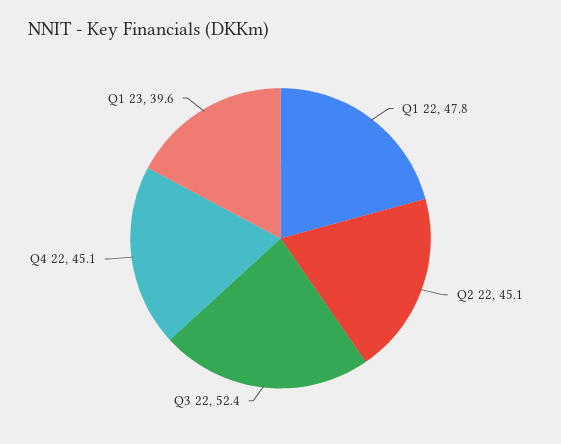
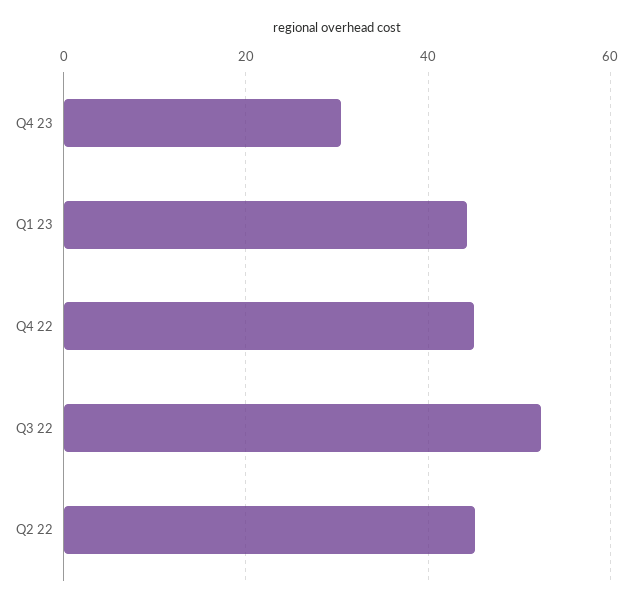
Q1 22: 47.8 -> none
Q1 23: 39.6 -> 44
Q4 23: none -> 30

